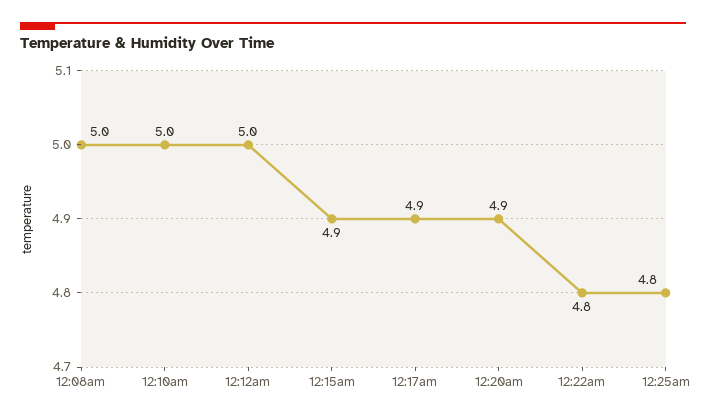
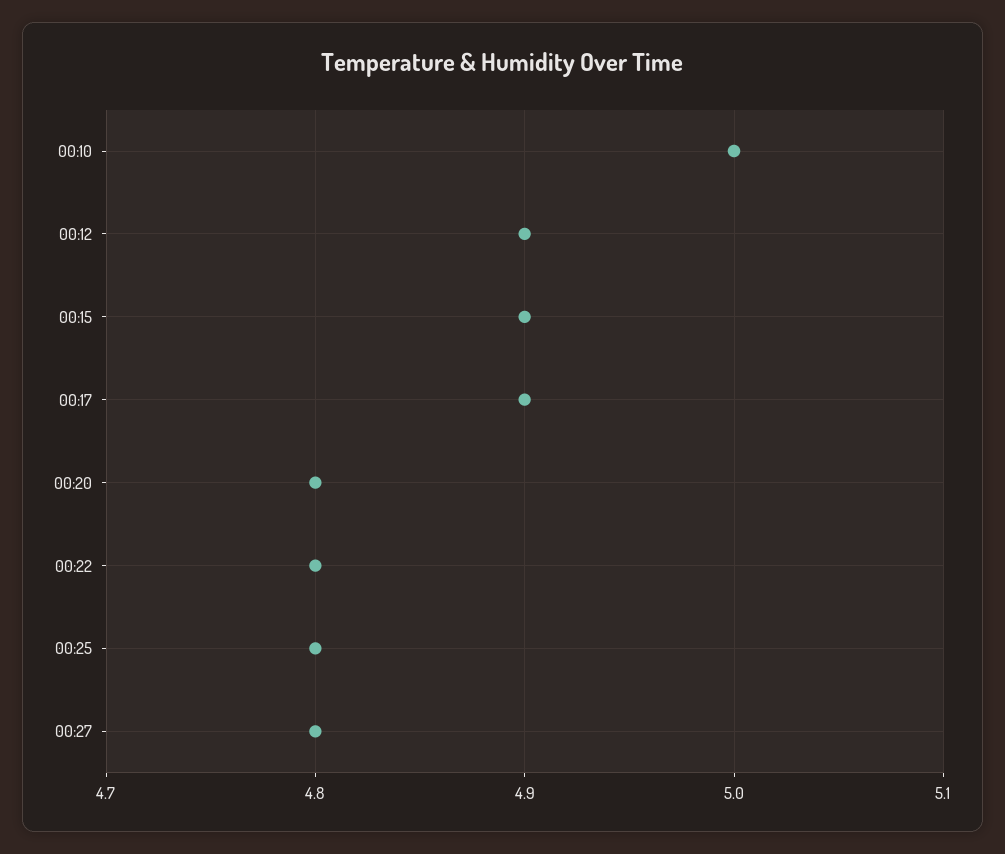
12:08am: 5 -> none
12:12am: 5 -> 4.9
12:20am: 4.9 -> 4.8
00:27: none -> 4.8

